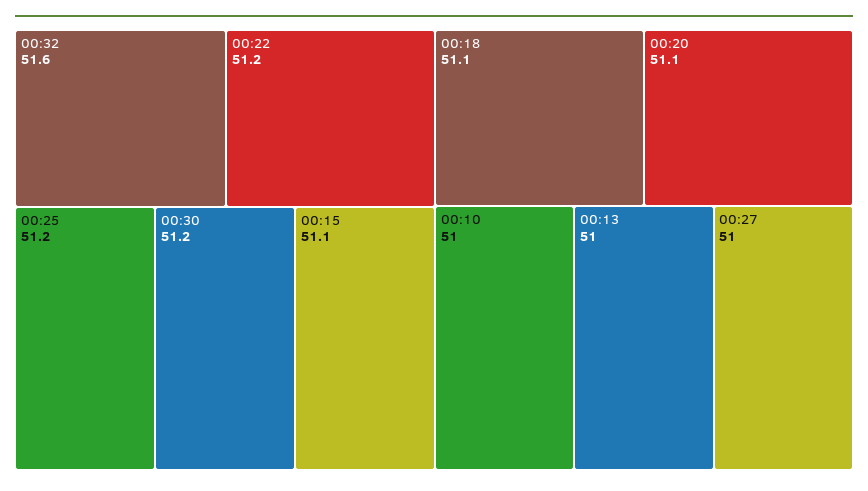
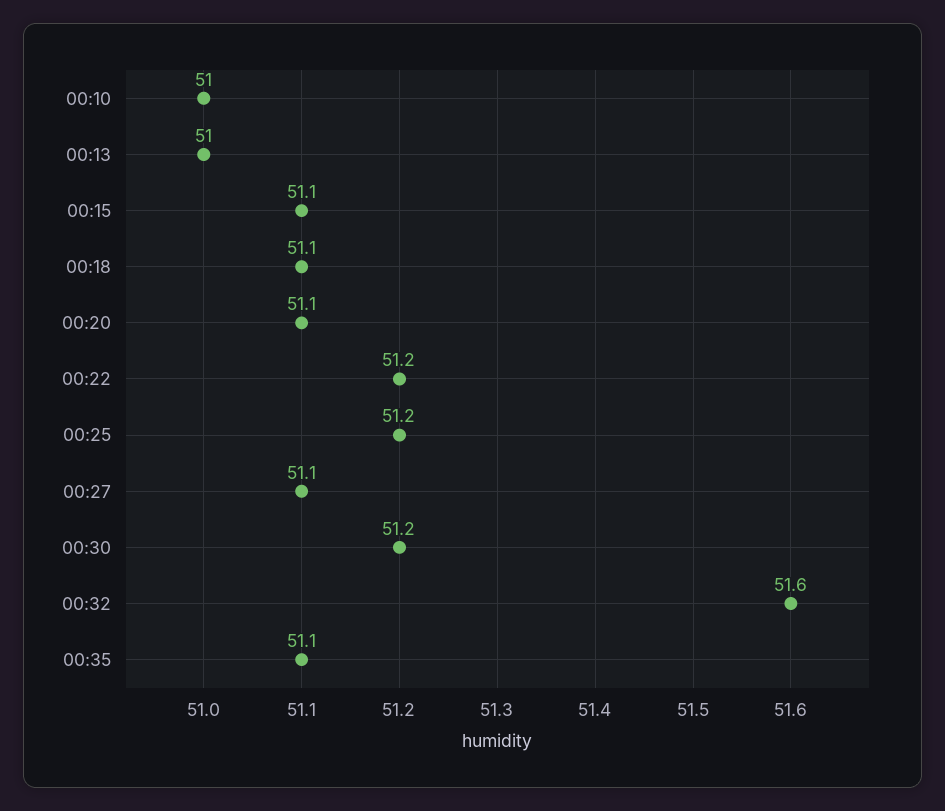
00:27: 51 -> 51.1
00:35: none -> 51.1

